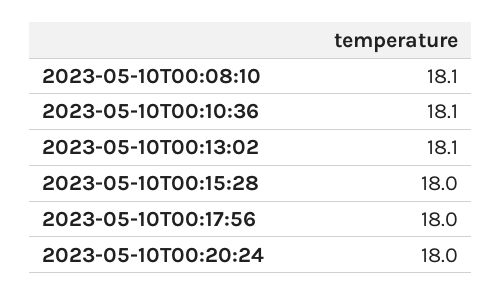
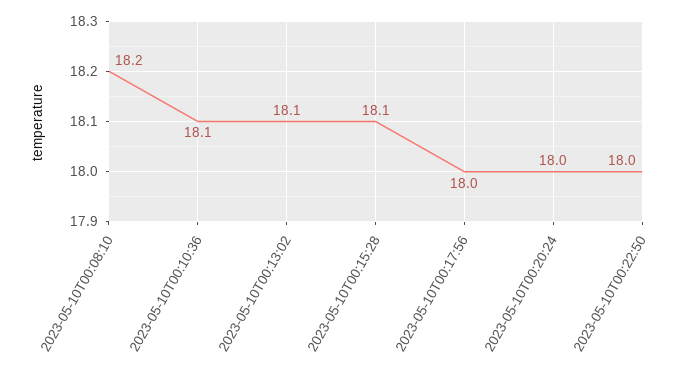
2023-05-10T00:08:10: 18.1 -> 18.2
2023-05-10T00:15:28: 18 -> 18.1
2023-05-10T00:22:50: none -> 18

